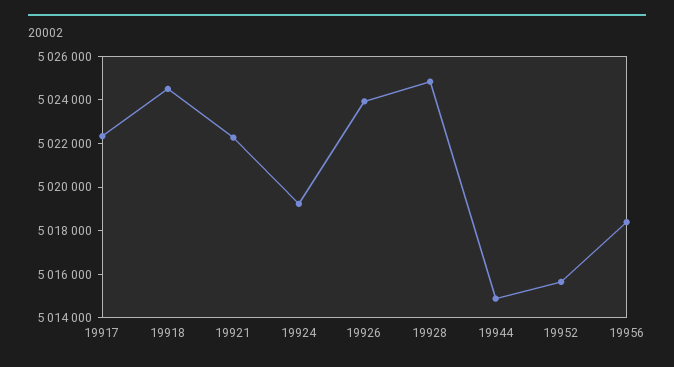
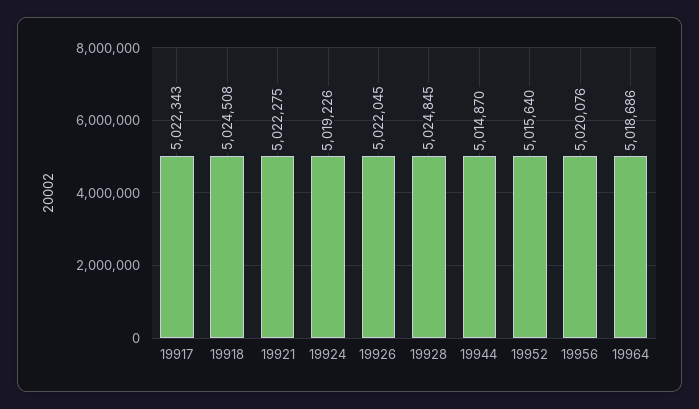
19926: 5024000 -> 5022045
19956: 5018500 -> 5020076
19964: none -> 5018686

